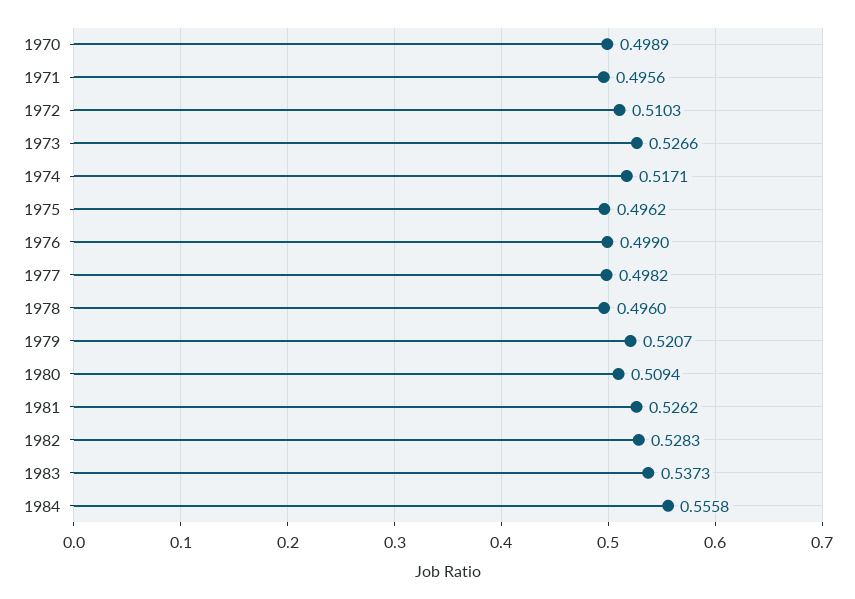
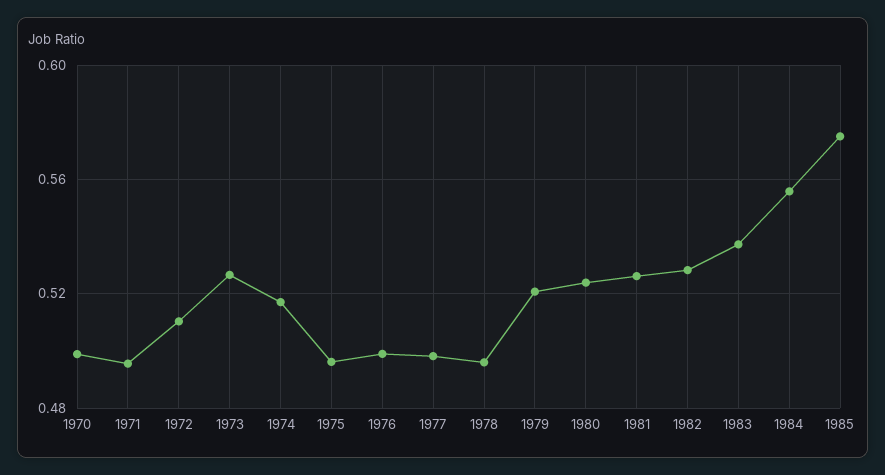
1980: 0.5094 -> 0.525
1985: none -> 0.575

